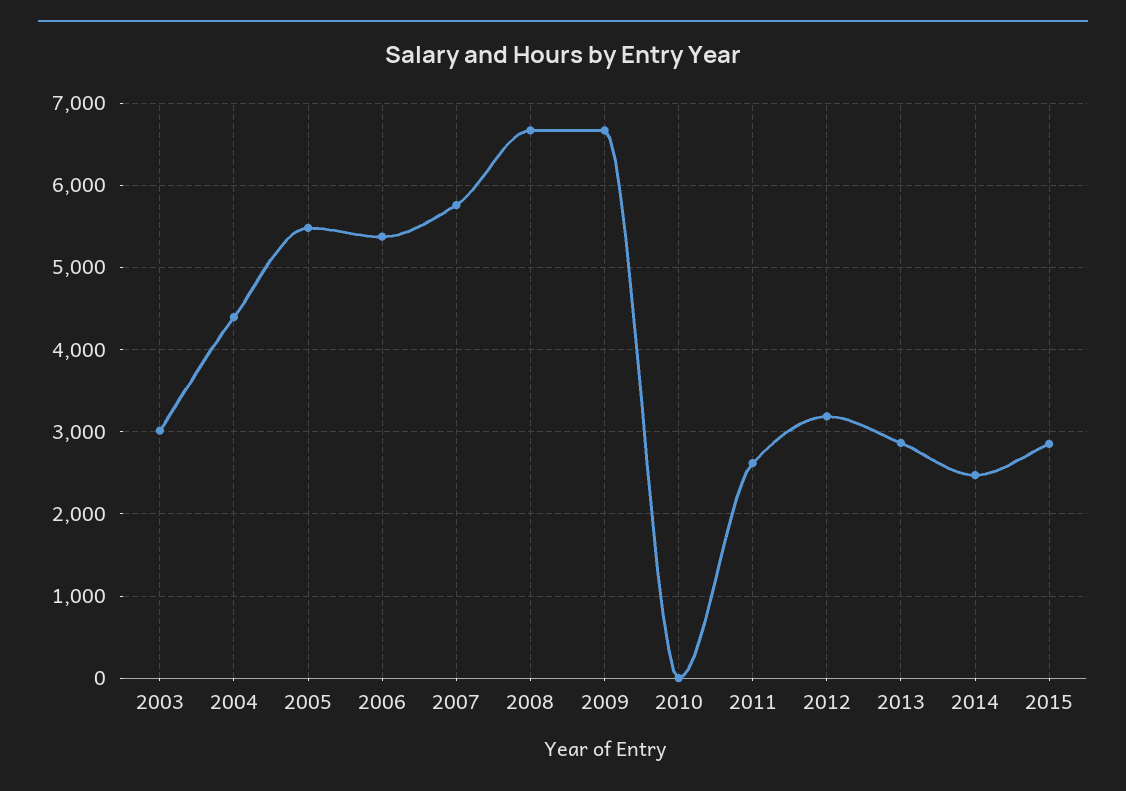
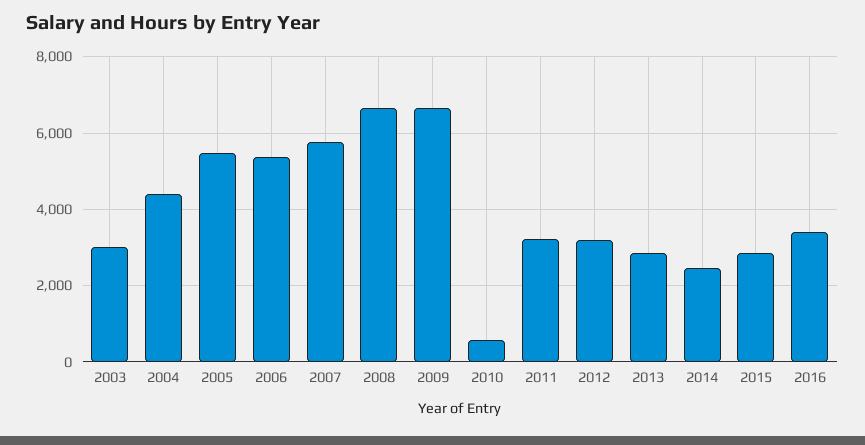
2010: 0 -> 600
2011: 2600 -> 3200
2016: none -> 3400

